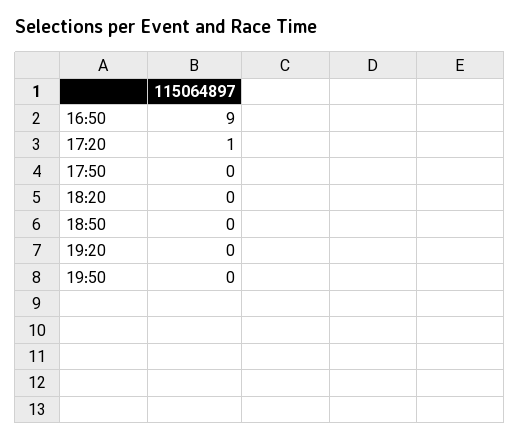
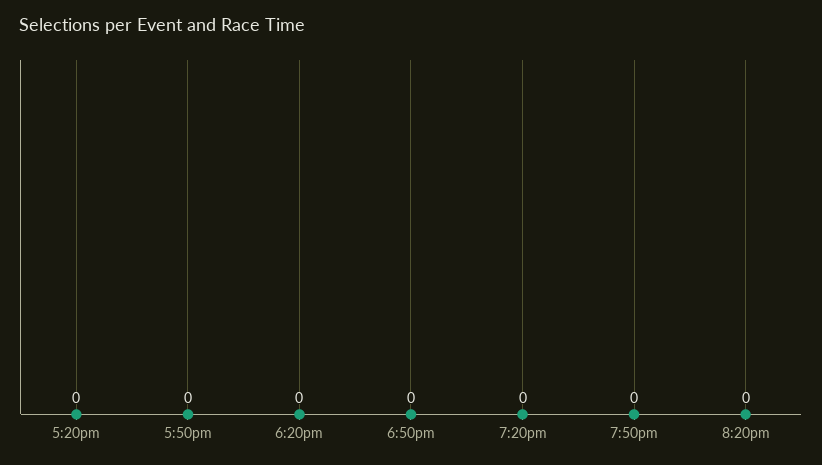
16:50: 9 -> none
17:20: 1 -> 0
8:20pm: none -> 0

